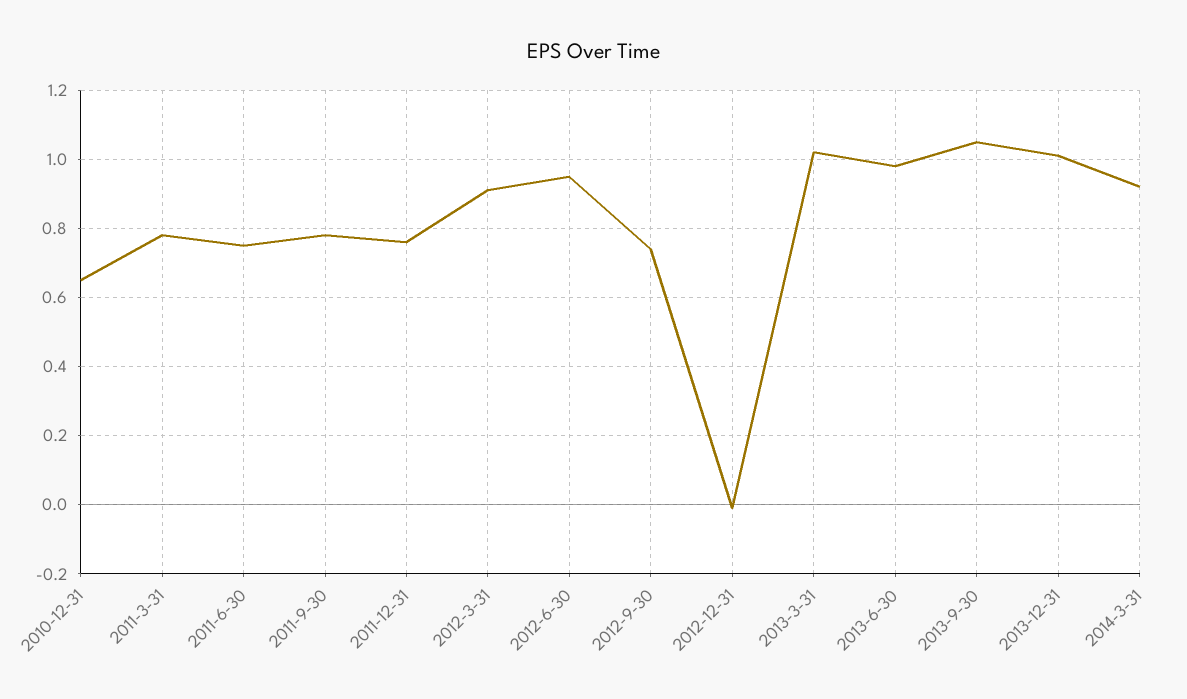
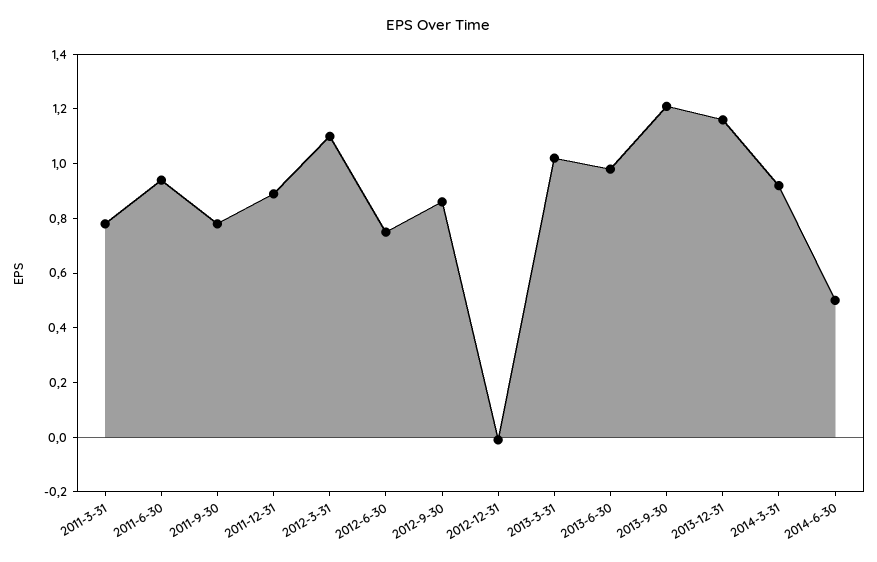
2010-12-31: 0.65 -> none
2011-6-30: 0.75 -> 0.95
2011-12-31: 0.75 -> 0.9
2012-3-31: 0.9 -> 1.1
2012-6-30: 0.95 -> 0.75
2012-9-30: 0.75 -> 0.85
2013-9-30: 1.05 -> 1.2
2013-12-31: 1 -> 1.15
2014-6-30: none -> 0.5

